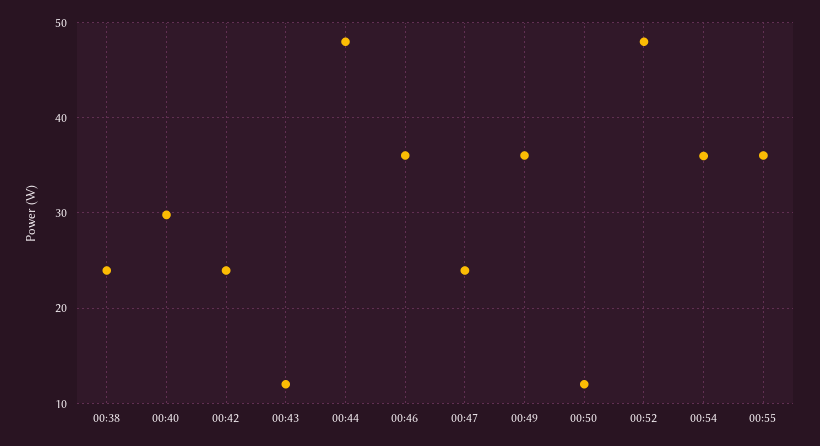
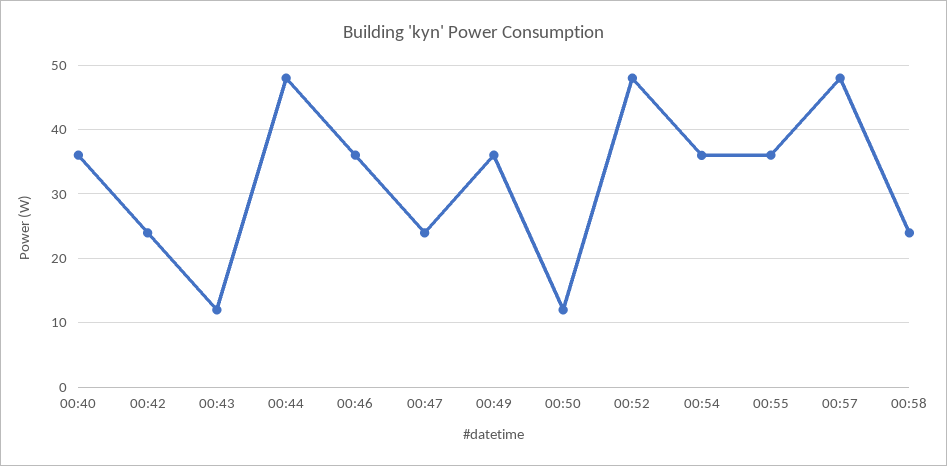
00:38: 24 -> none
00:40: 30 -> 36
00:57: none -> 48
00:58: none -> 24

